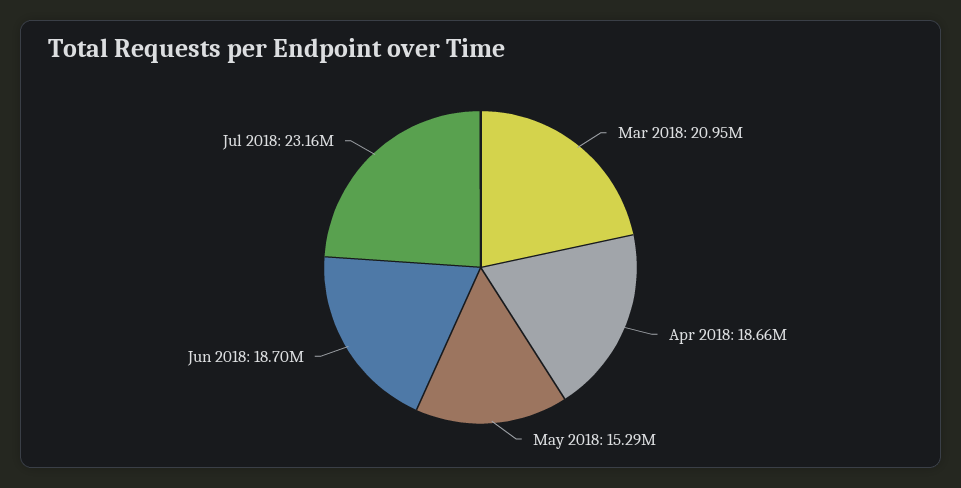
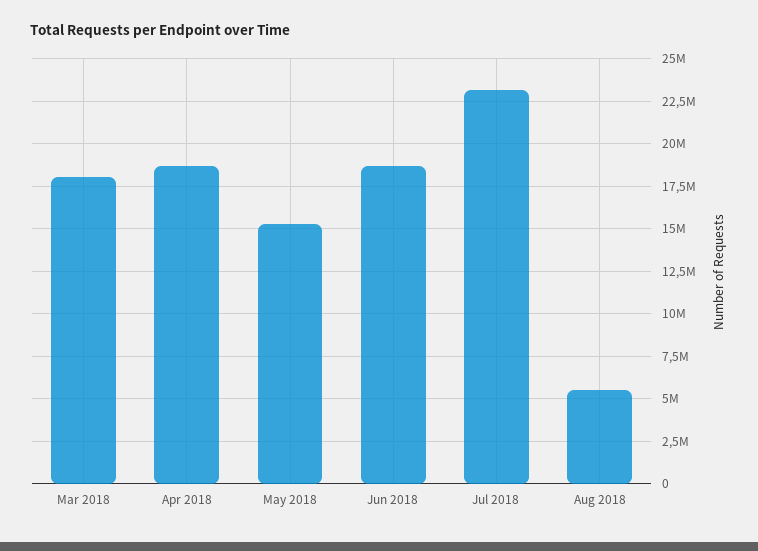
Mar 2018: 20950000 -> 18000000
Aug 2018: none -> 5500000

